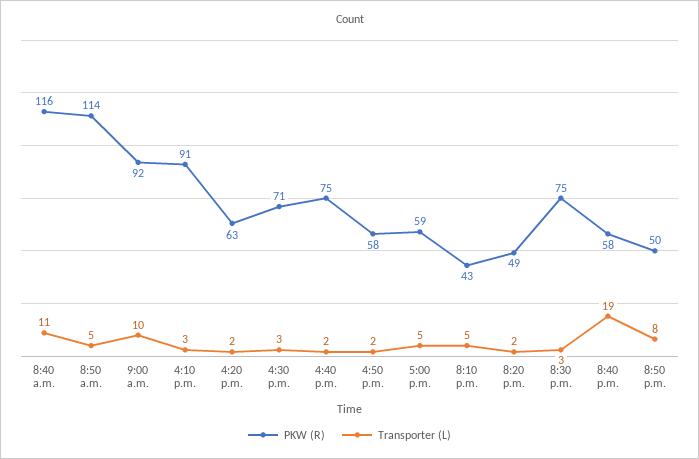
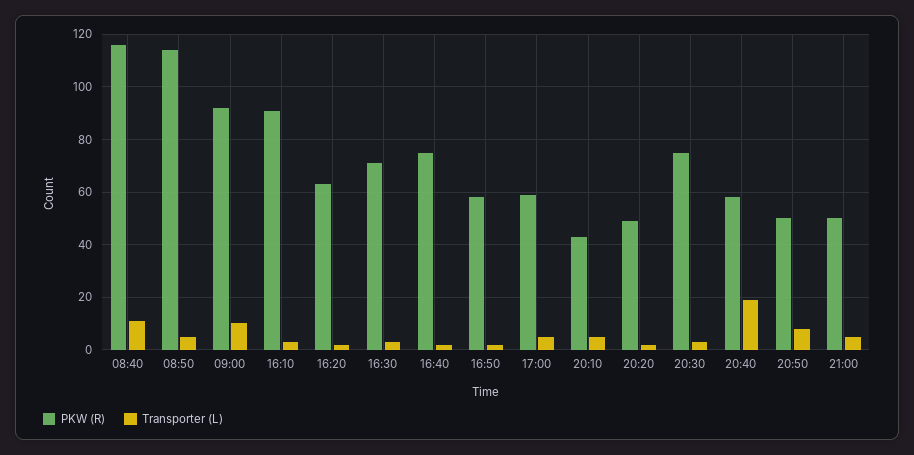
PKW (R), 21:00: none -> 50
Transporter (L), 21:00: none -> 5

